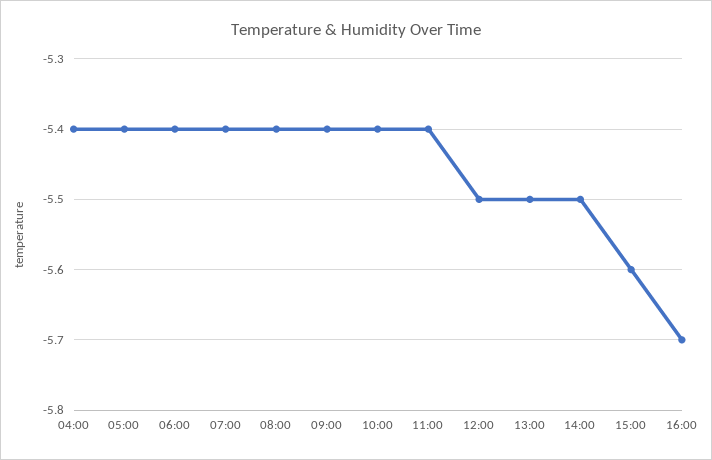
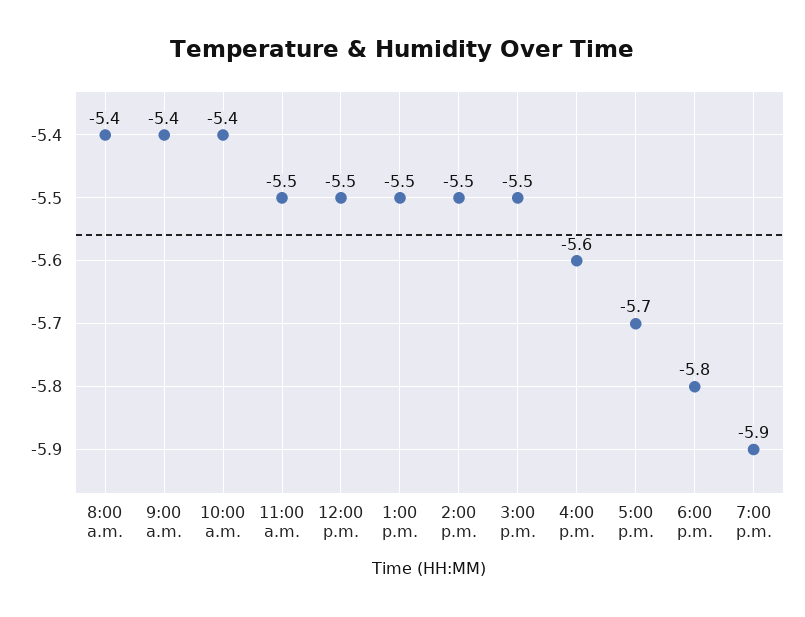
04:00: -5.4 -> none
05:00: -5.4 -> none
06:00: -5.4 -> none
07:00: -5.4 -> none
11:00: -5.4 -> -5.5
15:00: -5.6 -> -5.5
16:00: -5.7 -> -5.6
5:00 p.m.: none -> -5.7
6:00 p.m.: none -> -5.8
7:00 p.m.: none -> -5.9

